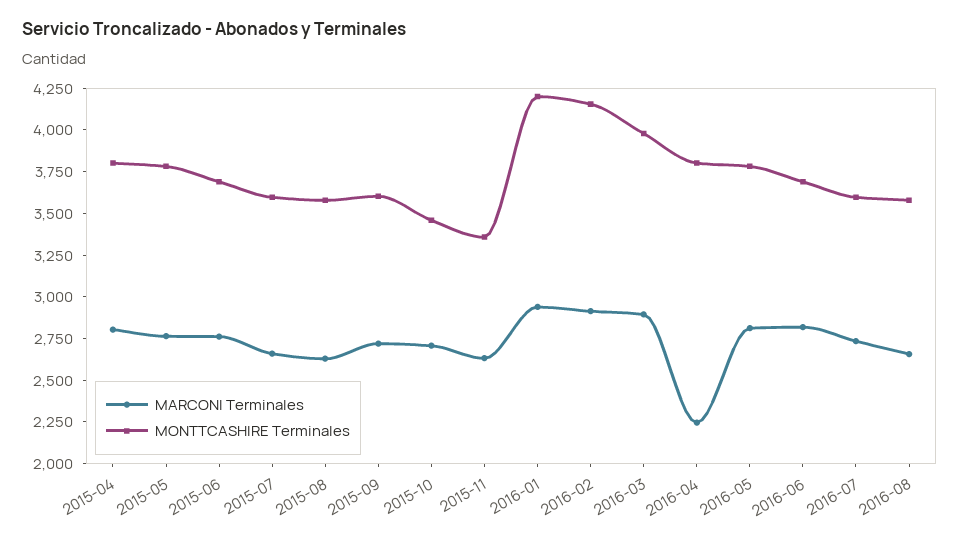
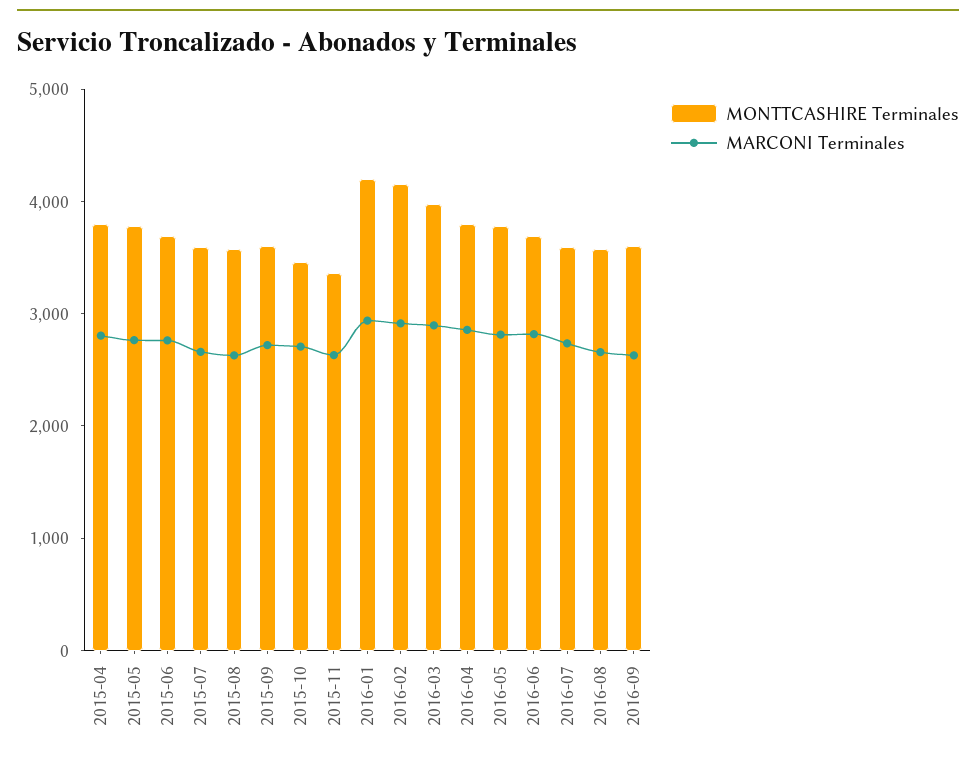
MARCONI Terminales, 2016-04: 2250 -> 2800
MONTTCASHIRE Terminales, 2016-09: none -> 3600
MARCONI Terminales, 2016-09: none -> 2600

